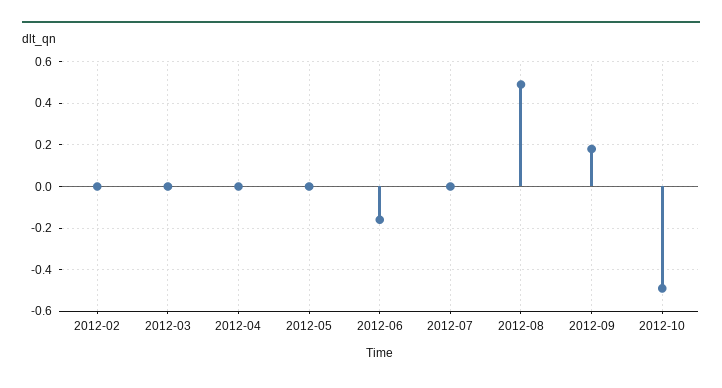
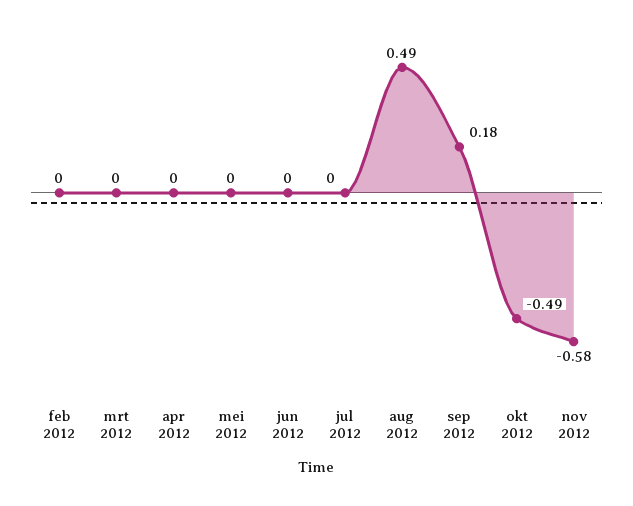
2012-06: -0.15 -> 0
nov 2012: none -> -0.58

